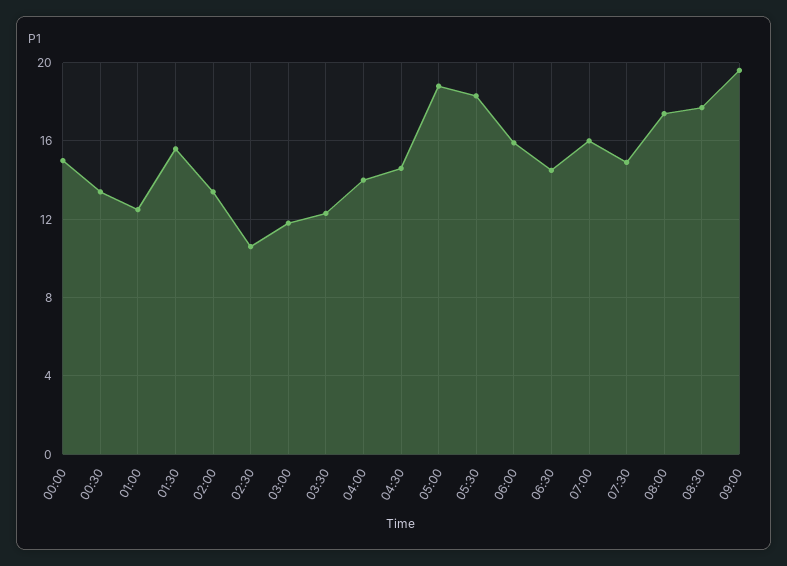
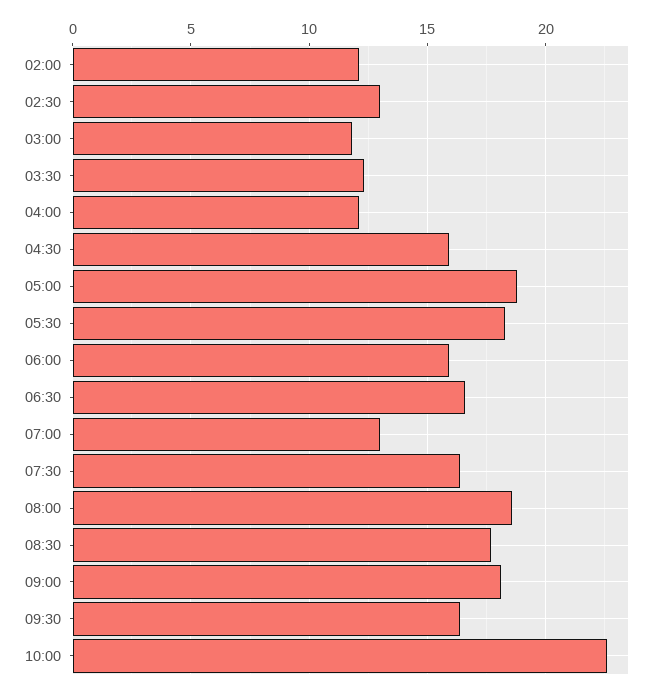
00:00: 15 -> none
00:30: 13.5 -> none
01:00: 12.5 -> none
01:30: 15.5 -> none
02:00: 13.5 -> 12
02:30: 10.5 -> 13
04:00: 14 -> 12
04:30: 14.5 -> 16
06:30: 14.5 -> 16.5
07:00: 16 -> 13
07:30: 15 -> 16.5
08:00: 17.5 -> 18.5
09:00: 19.5 -> 18
09:30: none -> 16.5
10:00: none -> 22.5

